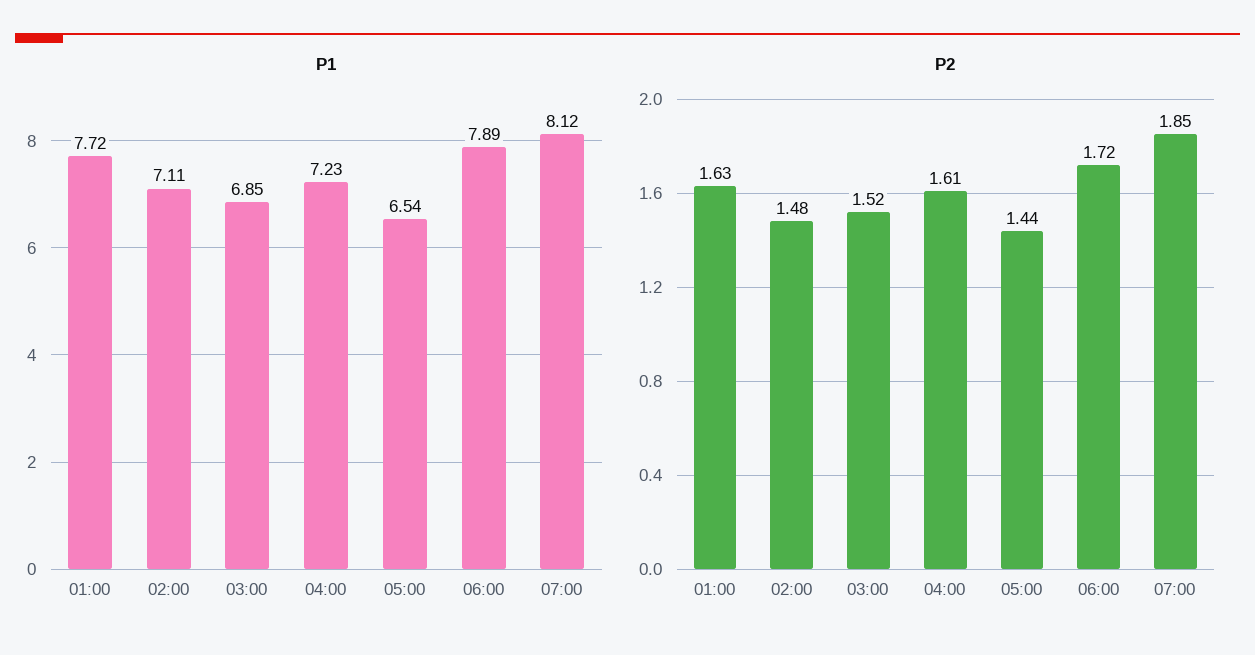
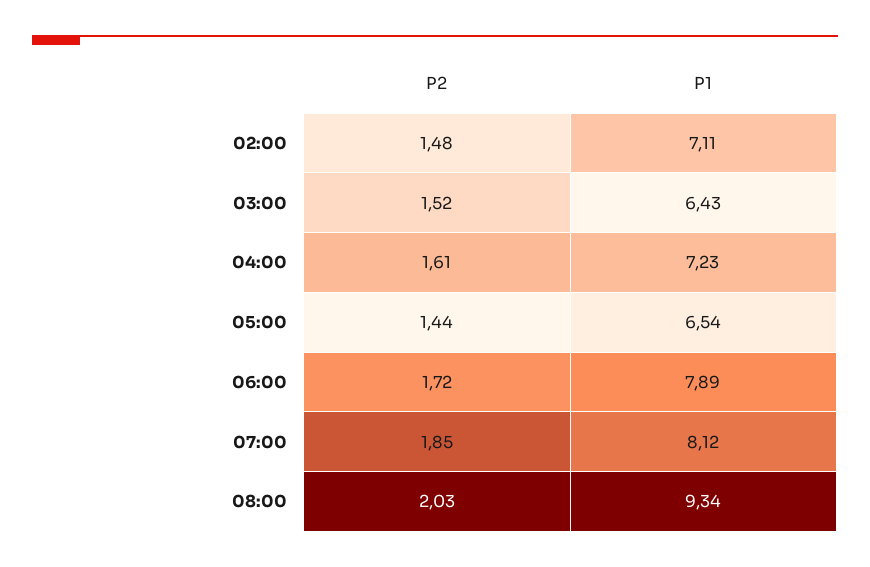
P1, 01:00: 7.72 -> none
P1, 03:00: 6.85 -> 6.43
P2, 01:00: 1.63 -> none
P2, 08:00: none -> 2.03
P1, 08:00: none -> 9.34

